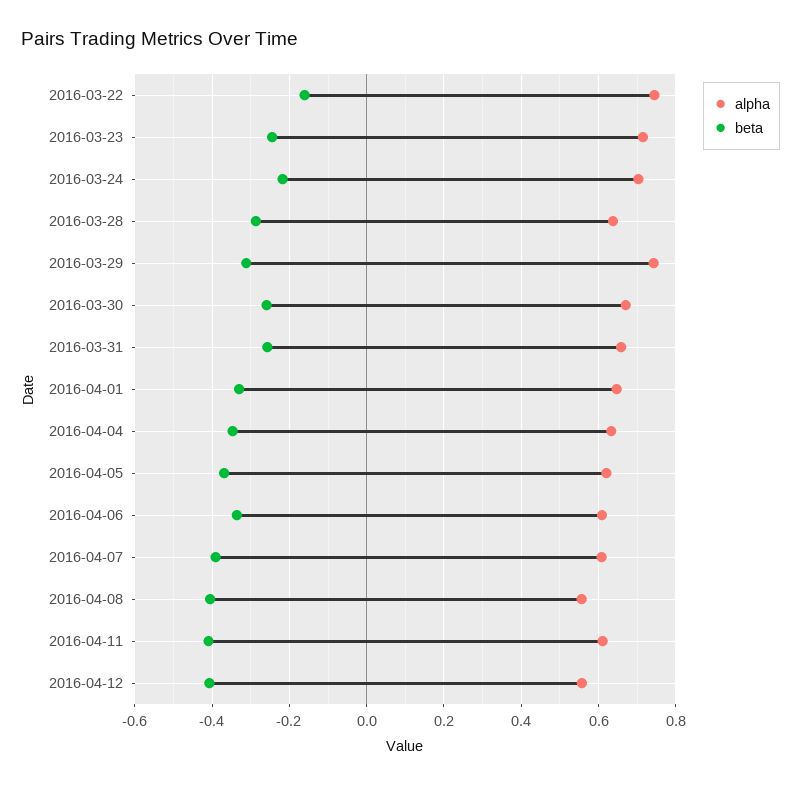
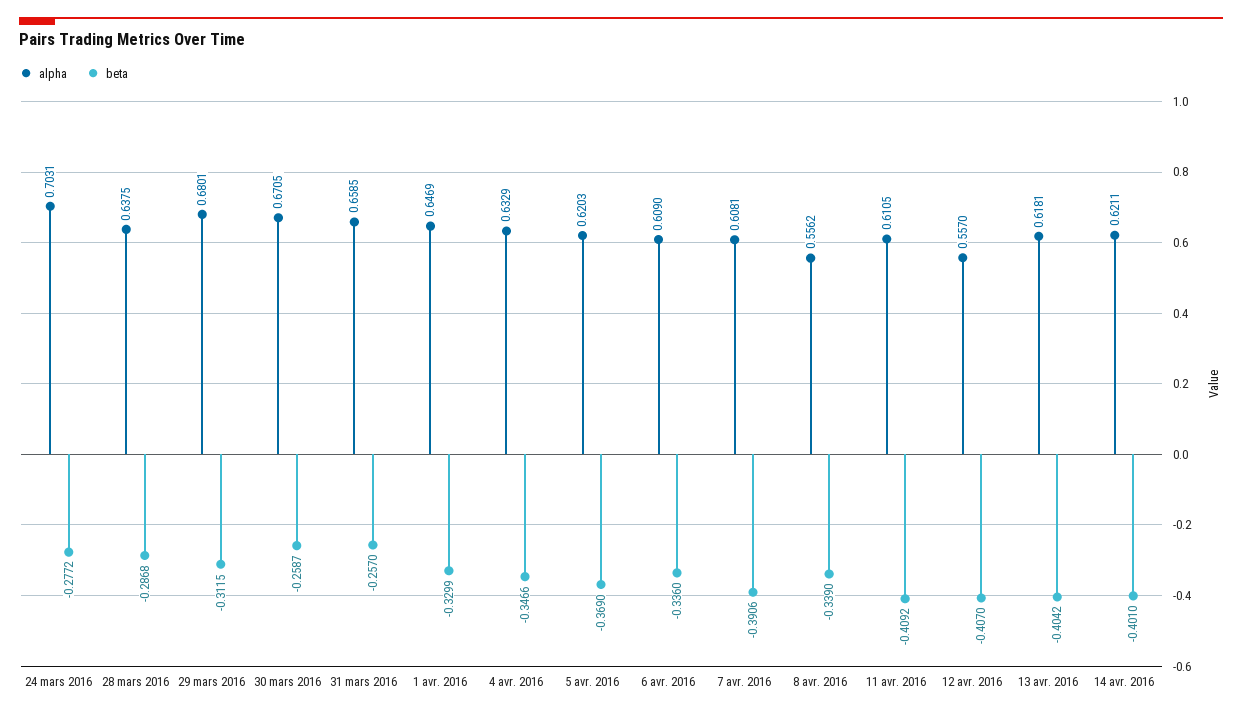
alpha, 2016-03-22: 0.74 -> none
beta, 2016-03-22: -0.16 -> none
alpha, 2016-03-23: 0.72 -> none
beta, 2016-03-23: -0.24 -> none
beta, 2016-03-24: -0.22 -> -0.2772
alpha, 2016-03-29: 0.74 -> 0.6801
beta, 2016-04-08: -0.4 -> -0.339
alpha, 13 avr. 2016: none -> 0.6181
beta, 13 avr. 2016: none -> -0.4042
alpha, 14 avr. 2016: none -> 0.6211
beta, 14 avr. 2016: none -> -0.401

